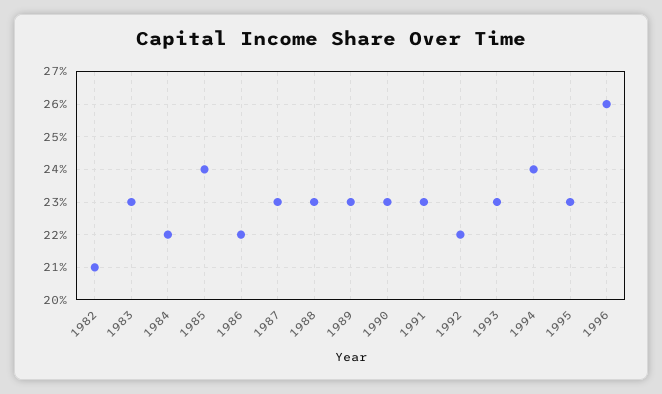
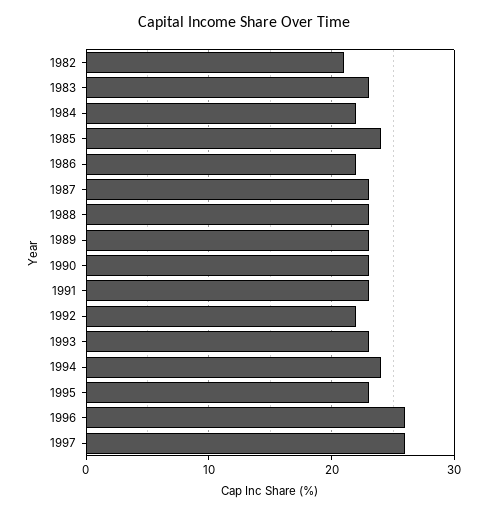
1997: none -> 26

